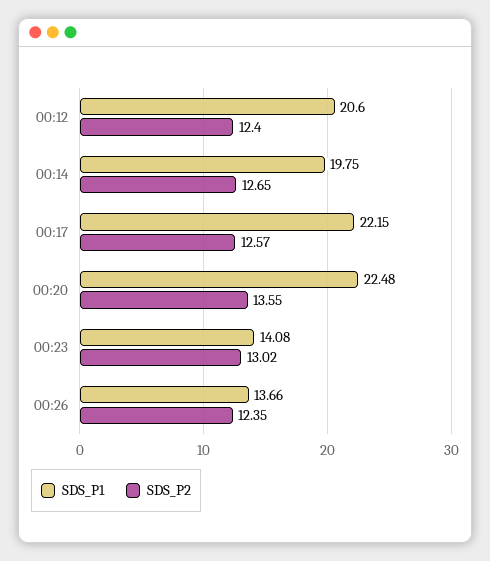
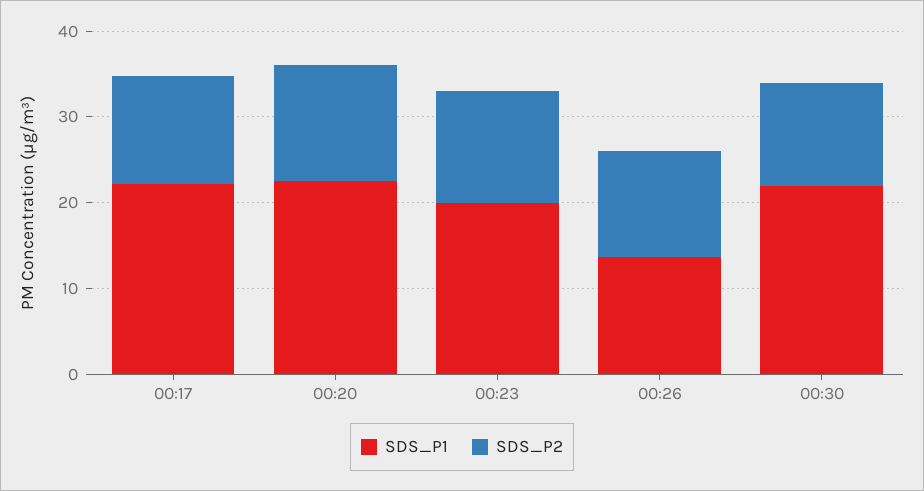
SDS_P1, 00:12: 20.6 -> none
SDS_P2, 00:12: 12.4 -> none
SDS_P1, 00:14: 19.75 -> none
SDS_P2, 00:14: 12.65 -> none
SDS_P1, 00:23: 14.08 -> 20
SDS_P1, 00:30: none -> 22
SDS_P2, 00:30: none -> 12

